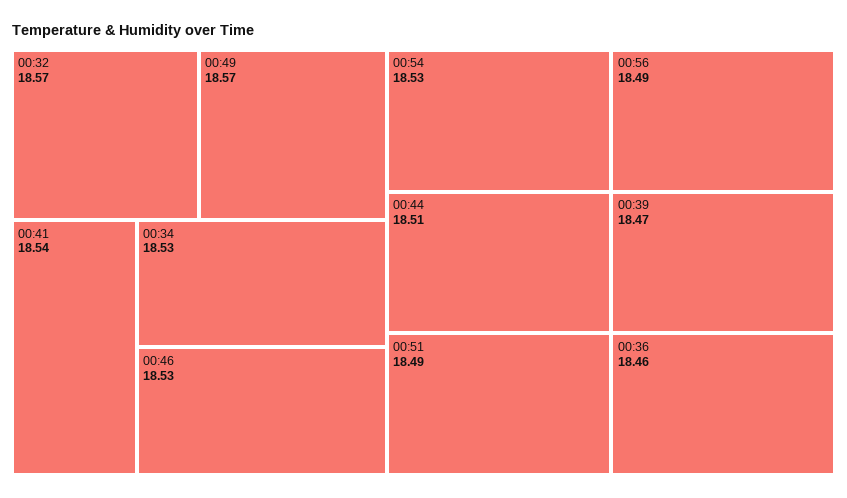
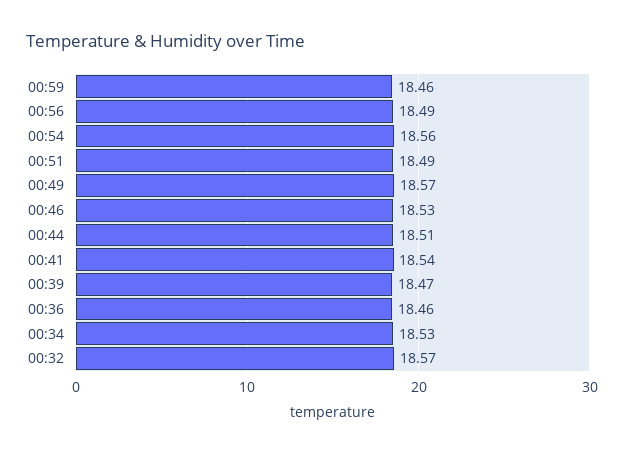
00:54: 18.53 -> 18.56
00:59: none -> 18.46

